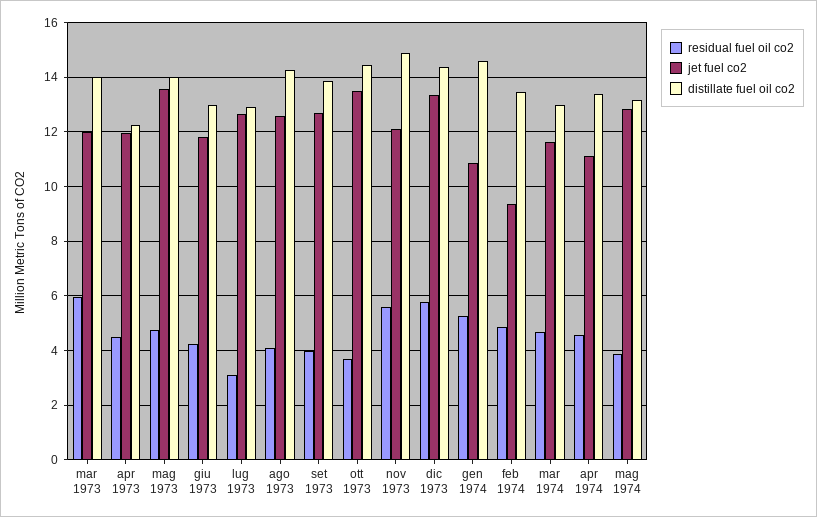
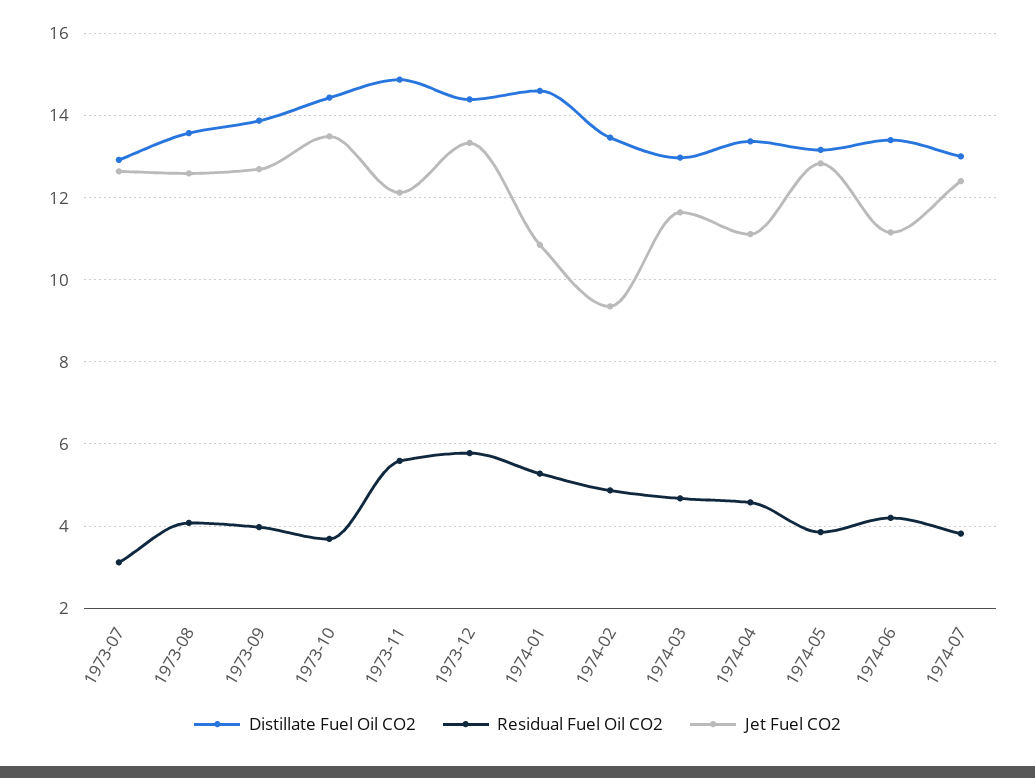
residual fuel oil co2, mar 1973: 6 -> none
jet fuel co2, mar 1973: 12 -> none
distillate fuel oil co2, mar 1973: 14 -> none
residual fuel oil co2, apr 1973: 4.5 -> none
jet fuel co2, apr 1973: 12 -> none
distillate fuel oil co2, apr 1973: 12.25 -> none
residual fuel oil co2, mag 1973: 4.75 -> none
jet fuel co2, mag 1973: 13.5 -> none
distillate fuel oil co2, mag 1973: 14 -> none
residual fuel oil co2, giu 1973: 4.25 -> none
jet fuel co2, giu 1973: 11.75 -> none
distillate fuel oil co2, giu 1973: 13 -> none
distillate fuel oil co2, ago 1973: 14.25 -> 13.6
distillate fuel oil co2, 1974-06: none -> 13.4
residual fuel oil co2, 1974-06: none -> 4.2
jet fuel co2, 1974-06: none -> 11.2
distillate fuel oil co2, 1974-07: none -> 13
residual fuel oil co2, 1974-07: none -> 3.8
jet fuel co2, 1974-07: none -> 12.4

